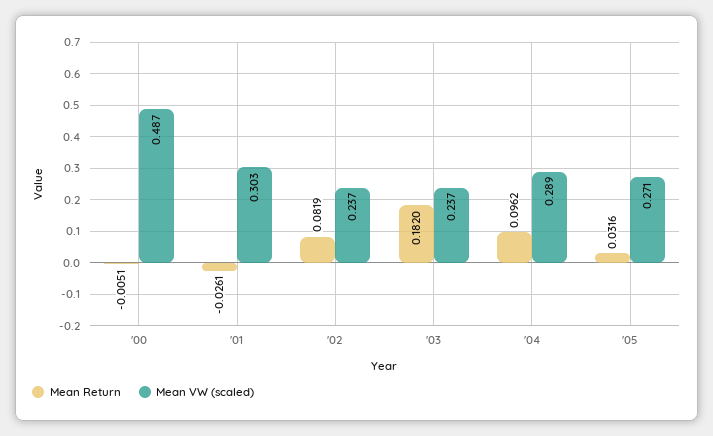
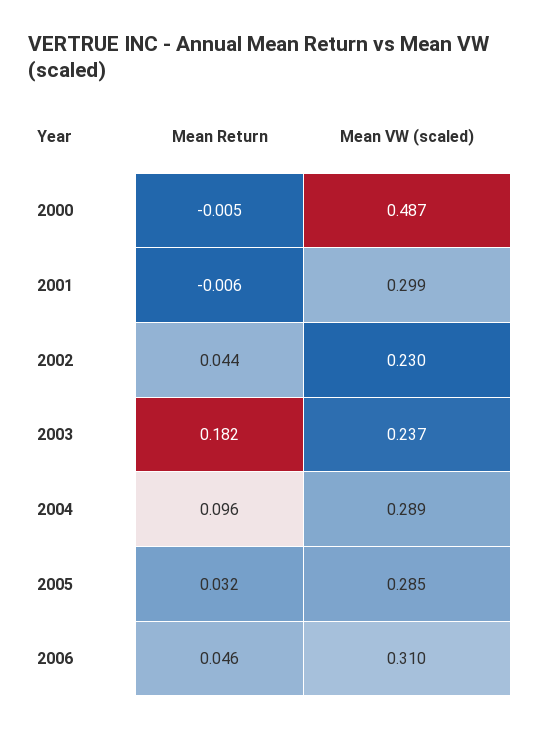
Mean Return, '01: -0.0261 -> -0.006
Mean VW (scaled), '01: 0.303 -> 0.299
Mean Return, '02: 0.0819 -> 0.044
Mean VW (scaled), '02: 0.237 -> 0.23
Mean VW (scaled), '05: 0.271 -> 0.285
Mean Return, 2006: none -> 0.046
Mean VW (scaled), 2006: none -> 0.31

